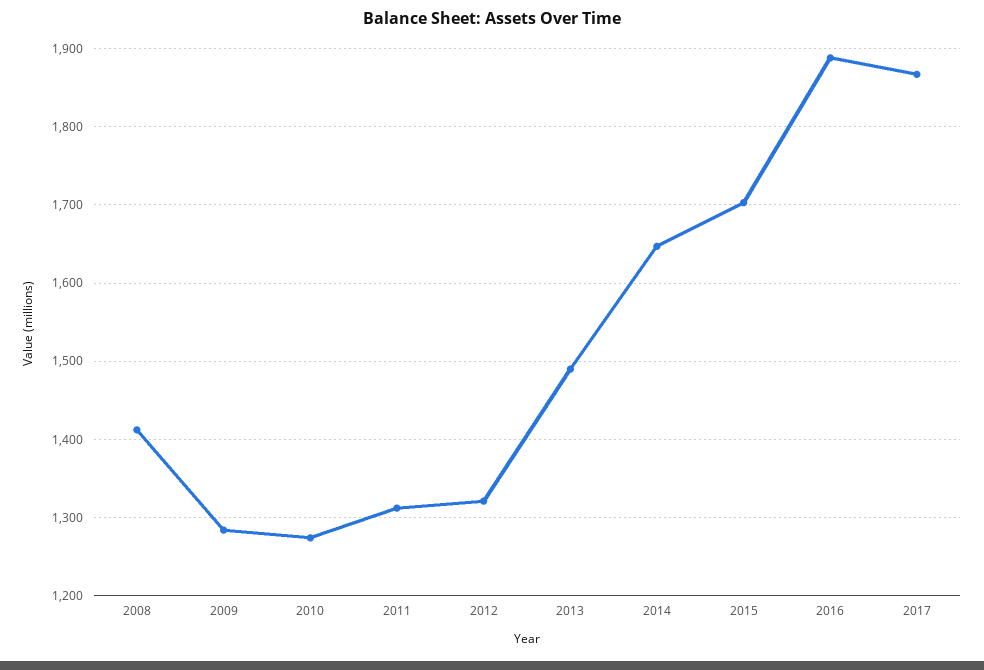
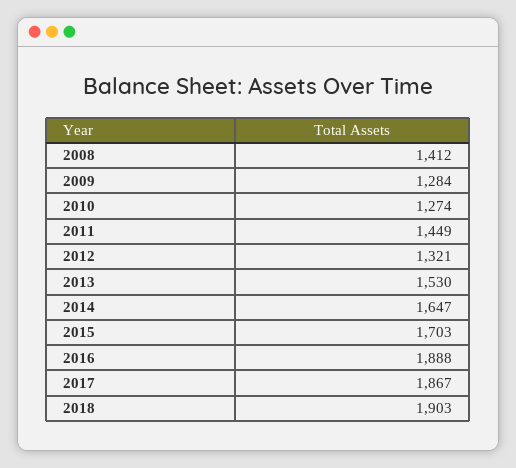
2011: 1310 -> 1449
2013: 1490 -> 1530
2018: none -> 1903

